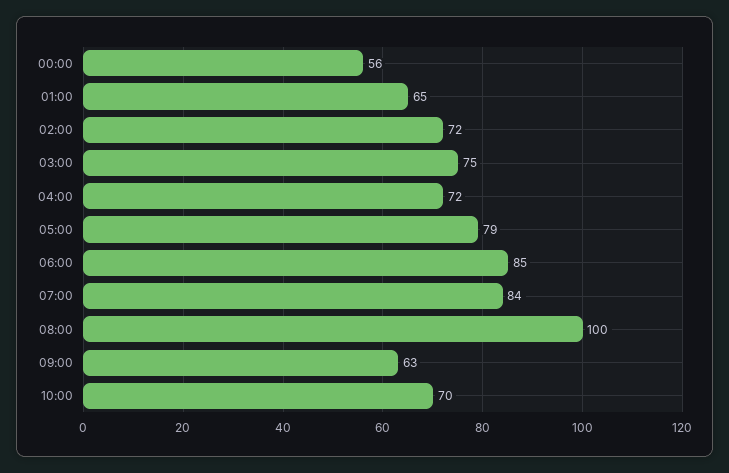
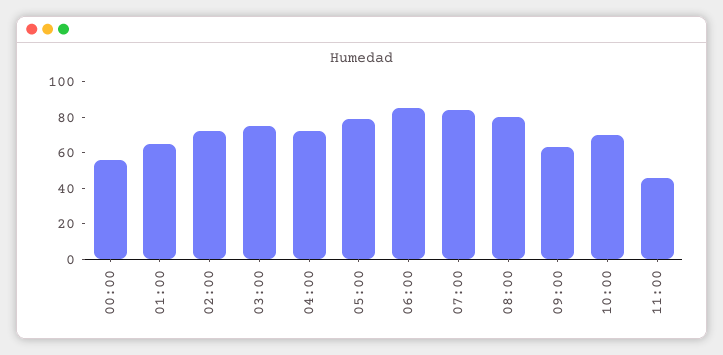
08:00: 100 -> 80
11:00: none -> 45

